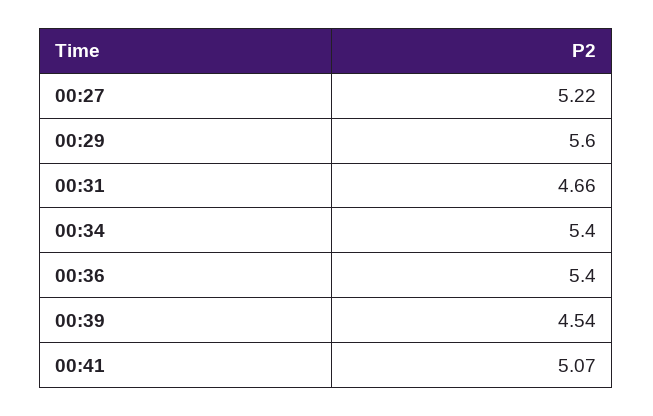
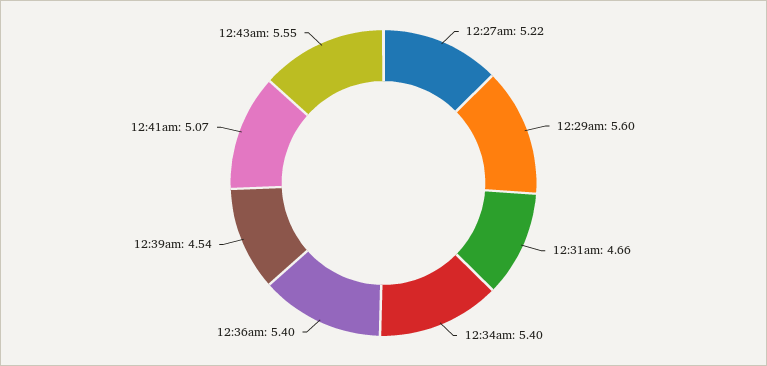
12:43am: none -> 5.55

